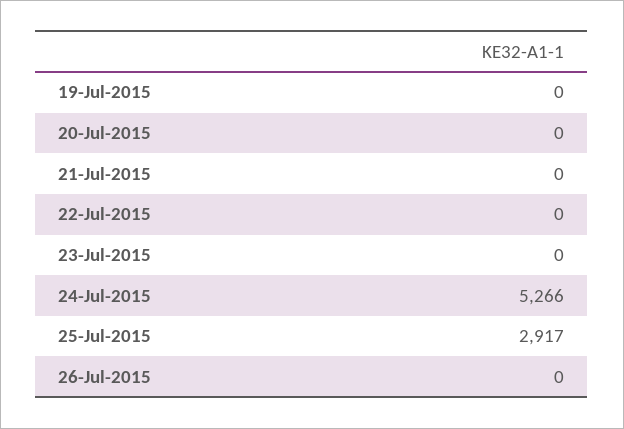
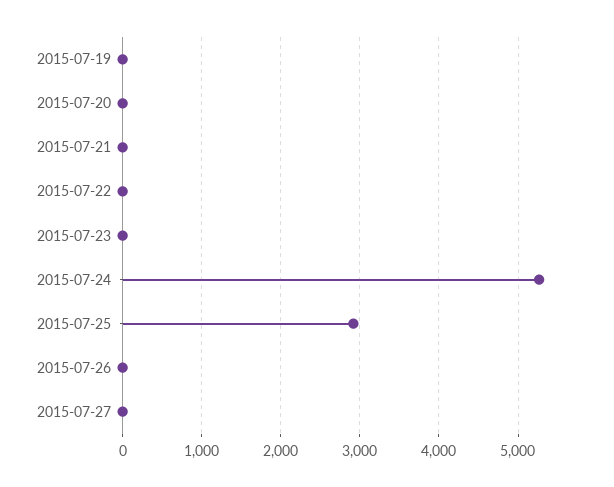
2015-07-27: none -> 0

